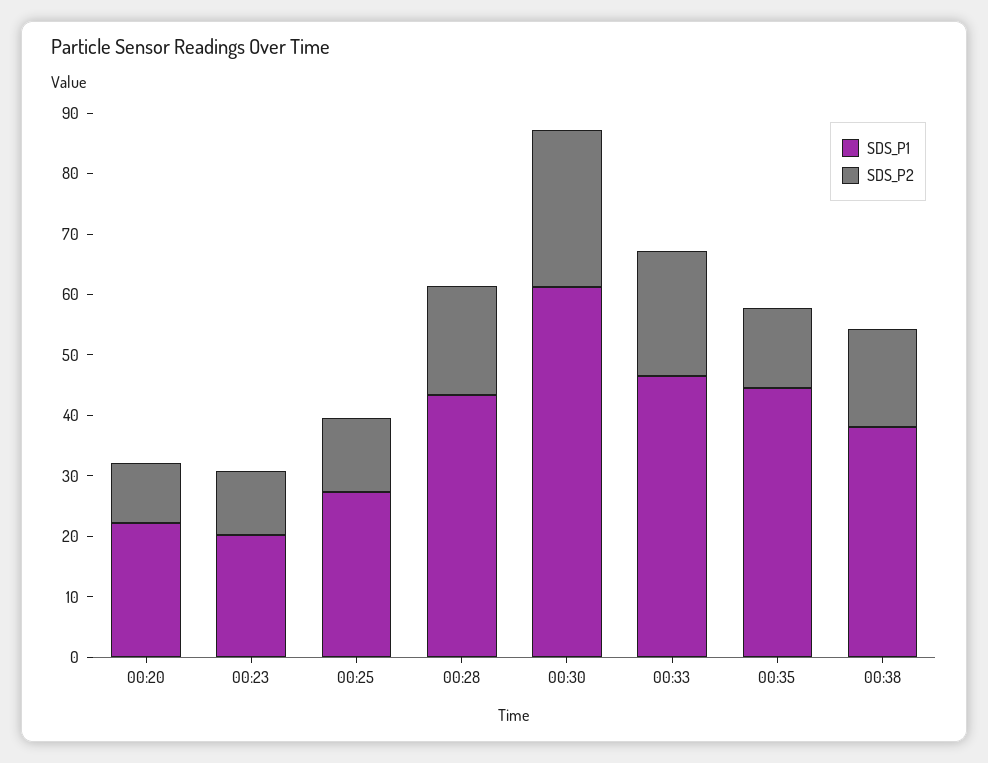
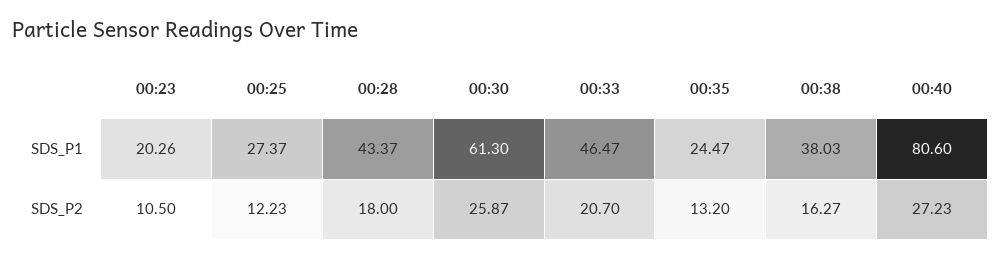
SDS_P1, 00:20: 22 -> none
SDS_P2, 00:20: 10 -> none
SDS_P1, 00:35: 44 -> 24.47
SDS_P1, 00:40: none -> 80.6
SDS_P2, 00:40: none -> 27.23

